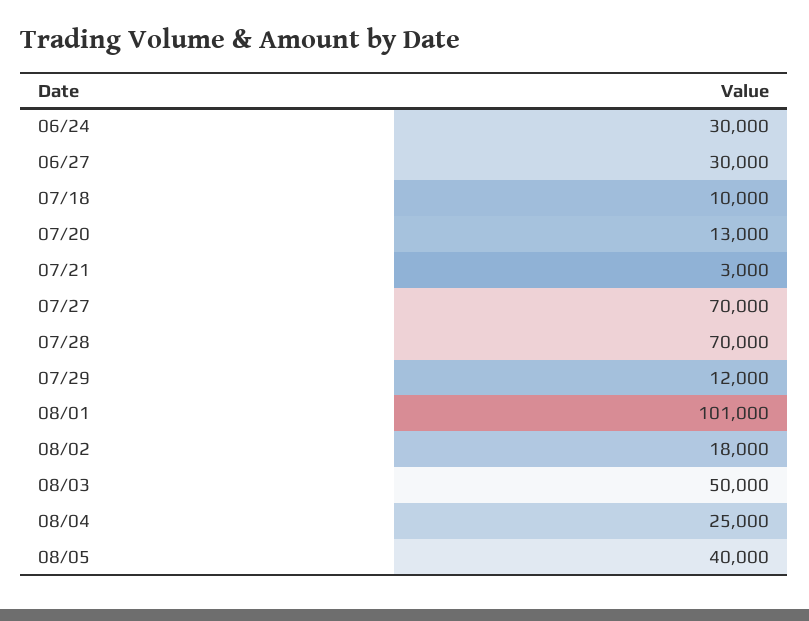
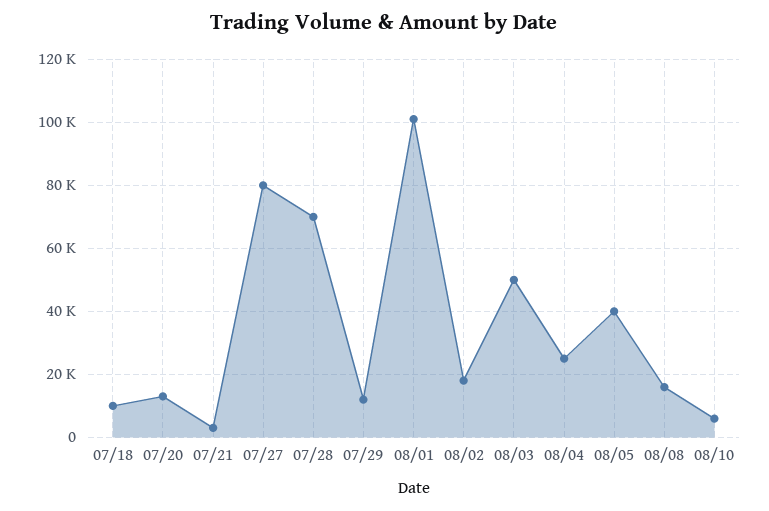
06/24: 30000 -> none
06/27: 30000 -> none
07/27: 70000 -> 80000
08/08: none -> 16000
08/10: none -> 6000

